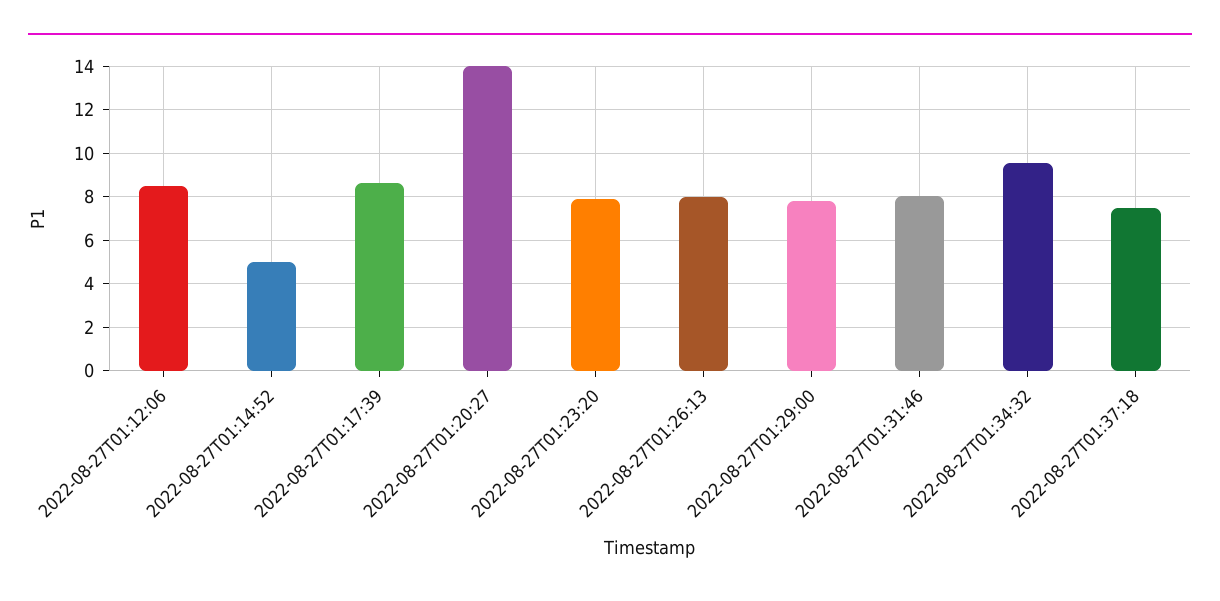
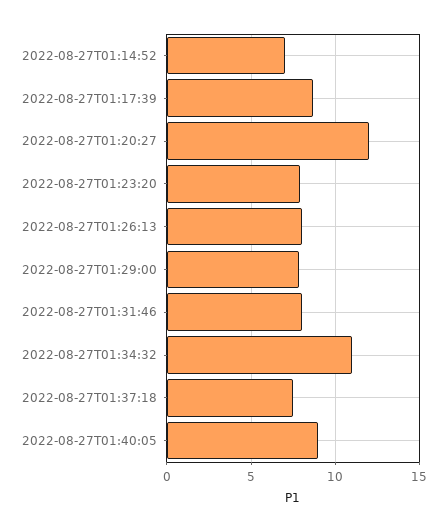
2022-08-27T01:12:06: 8.5 -> none
2022-08-27T01:14:52: 5 -> 7
2022-08-27T01:20:27: 14 -> 12
2022-08-27T01:34:32: 9.5 -> 11
2022-08-27T01:40:05: none -> 9

